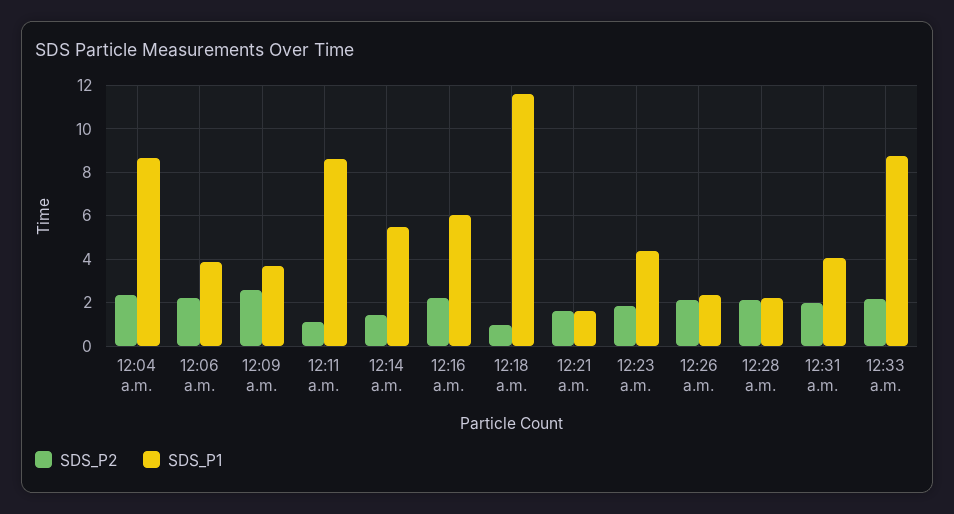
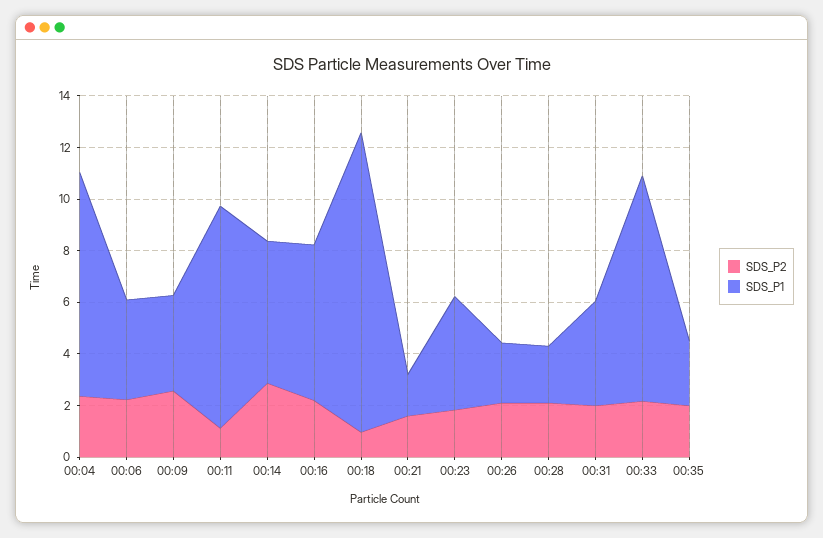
SDS_P2, 12:14 a.m.: 1.5 -> 3
SDS_P2, 00:35: none -> 2
SDS_P1, 00:35: none -> 2.5

